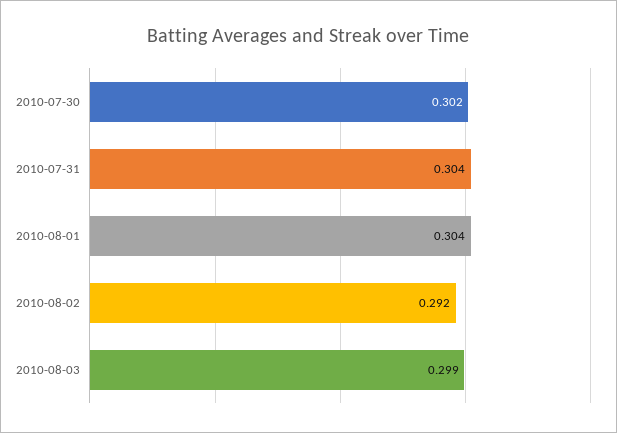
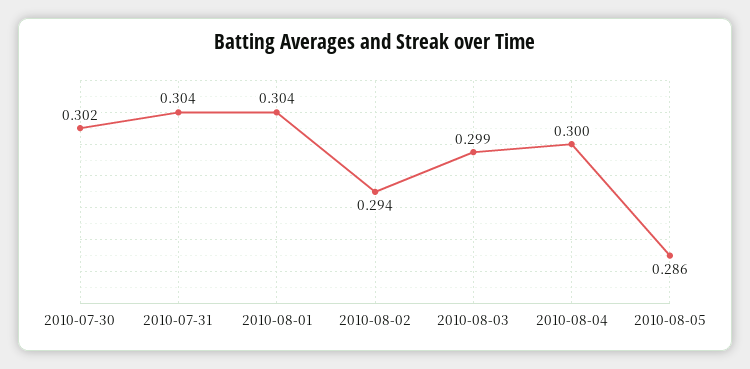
2010-08-02: 0.292 -> 0.294
2010-08-04: none -> 0.3
2010-08-05: none -> 0.286

